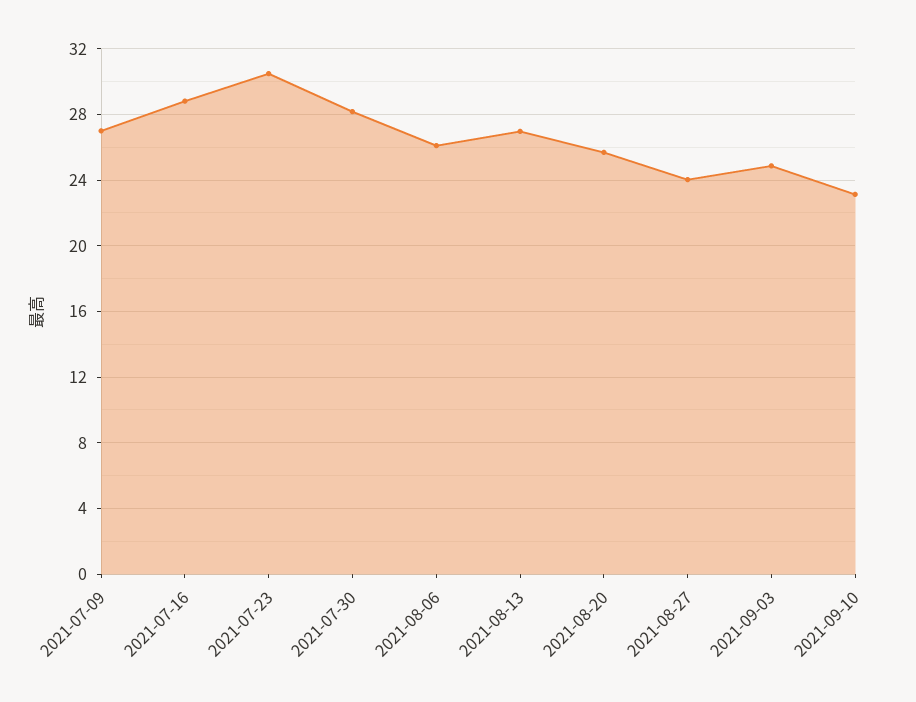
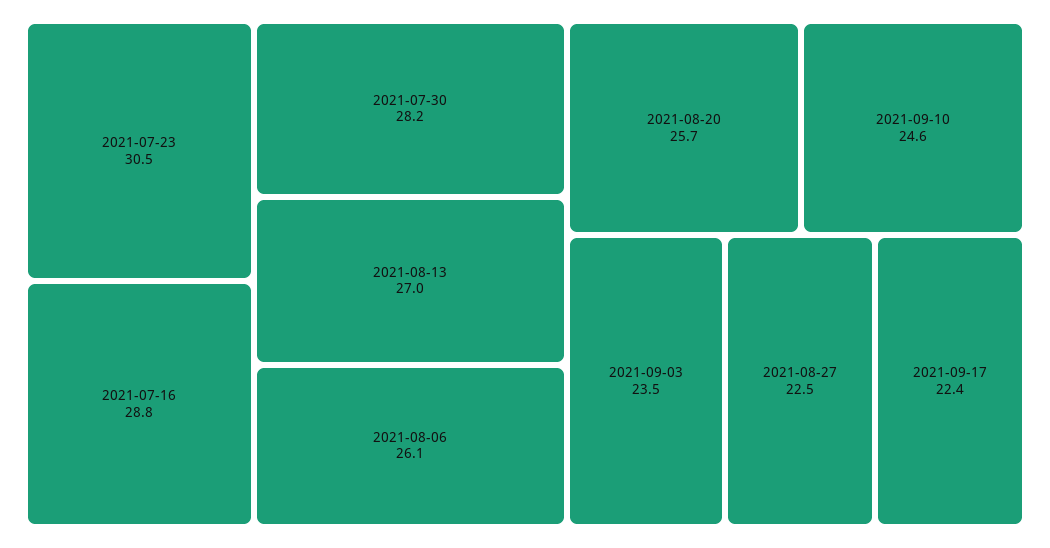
2021-07-09: 27 -> none
2021-08-27: 24 -> 22.5
2021-09-03: 25 -> 23.5
2021-09-10: 23 -> 24.6
2021-09-17: none -> 22.4

